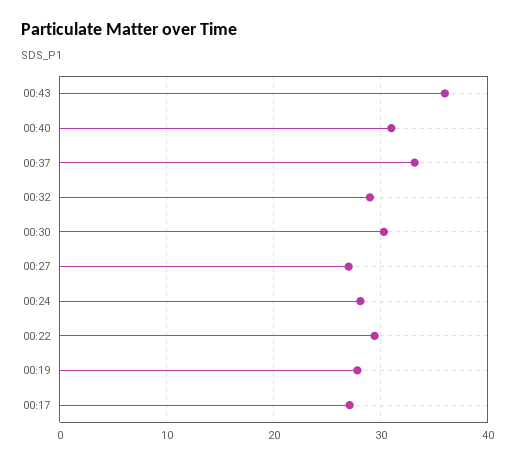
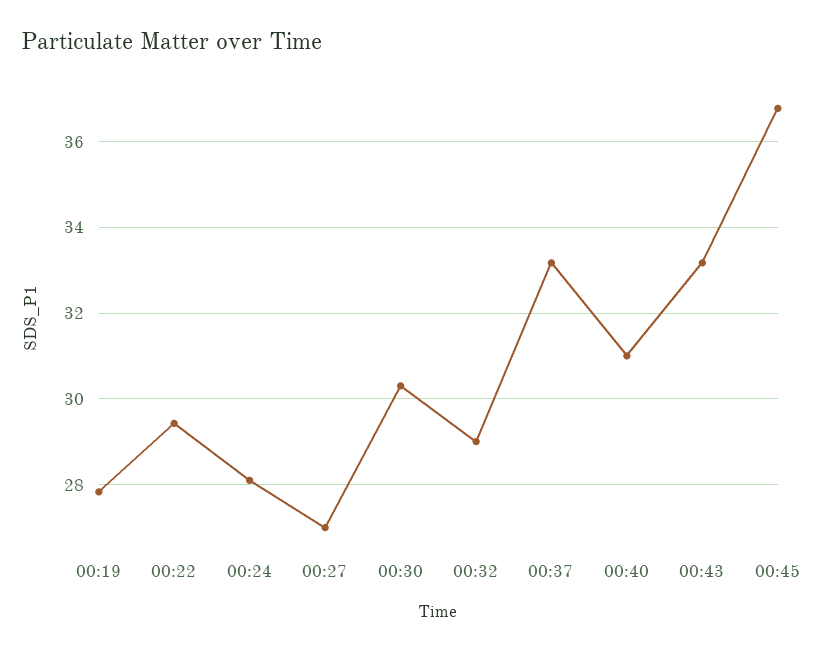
00:43: 36 -> 33.2
00:17: 27 -> none
00:45: none -> 36.8

